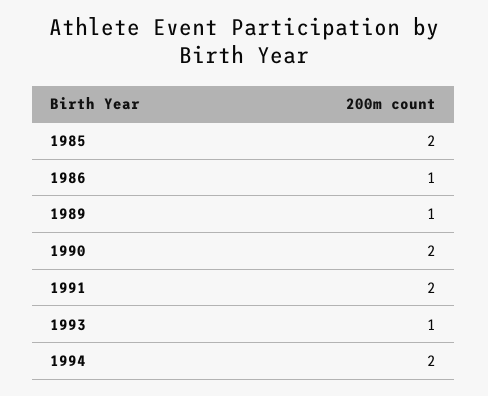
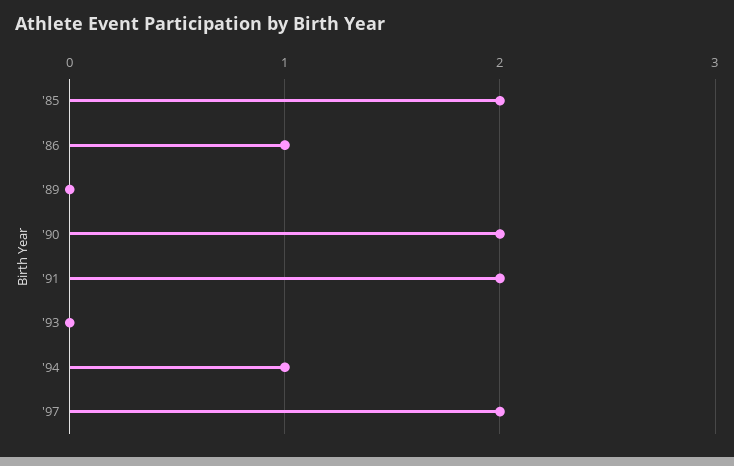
1989: 1 -> 0
1993: 1 -> 0
1994: 2 -> 1
'97: none -> 2

